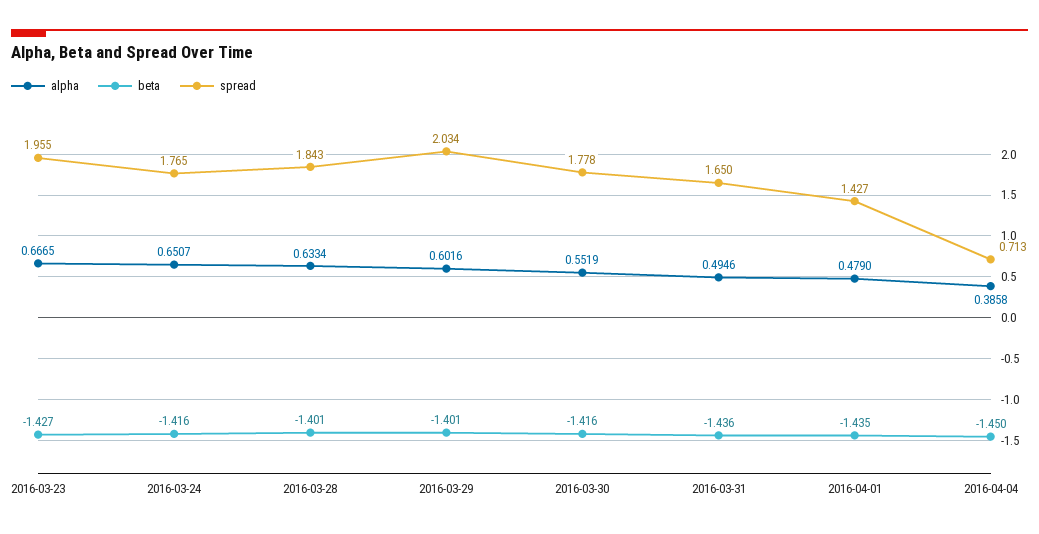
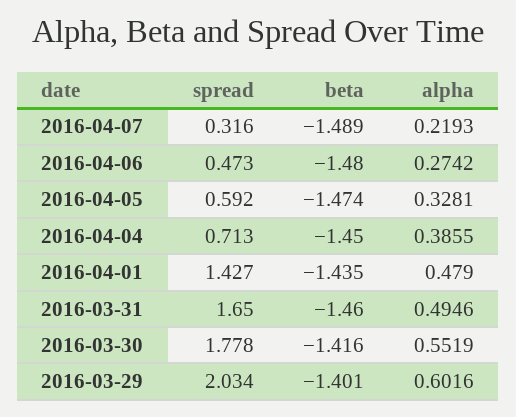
alpha, 2016-03-23: 0.6665 -> none
beta, 2016-03-23: -1.427 -> none
spread, 2016-03-23: 1.955 -> none
alpha, 2016-03-24: 0.6507 -> none
beta, 2016-03-24: -1.416 -> none
spread, 2016-03-24: 1.765 -> none
alpha, 2016-03-28: 0.6334 -> none
beta, 2016-03-28: -1.401 -> none
spread, 2016-03-28: 1.843 -> none
beta, 2016-03-31: -1.436 -> -1.46
alpha, 2016-04-04: 0.3858 -> 0.3855
spread, 2016-04-07: none -> 0.316
beta, 2016-04-07: none -> -1.489
alpha, 2016-04-07: none -> 0.2193
spread, 2016-04-06: none -> 0.473
beta, 2016-04-06: none -> -1.48
alpha, 2016-04-06: none -> 0.2742
spread, 2016-04-05: none -> 0.592
beta, 2016-04-05: none -> -1.474
alpha, 2016-04-05: none -> 0.3281

